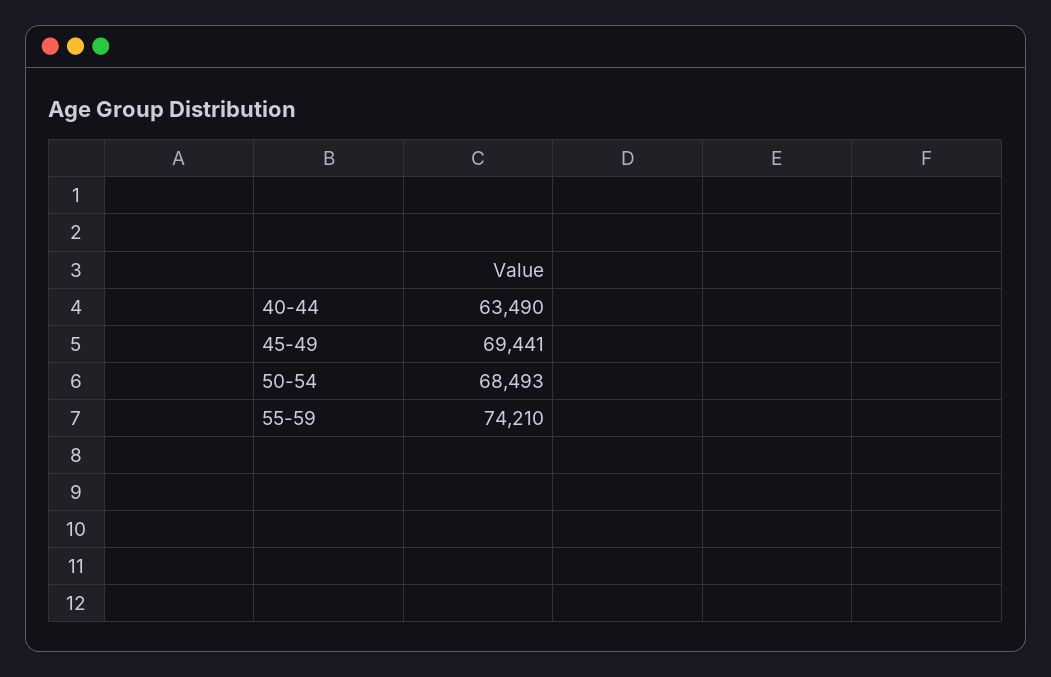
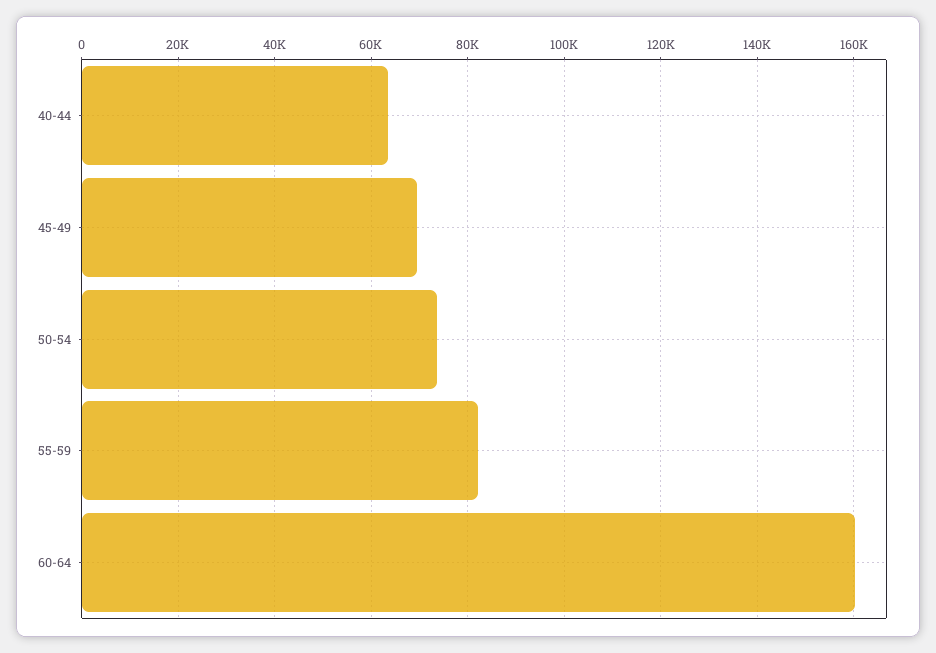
50-54: 68493 -> 74000
55-59: 74210 -> 82000
60-64: none -> 160000

